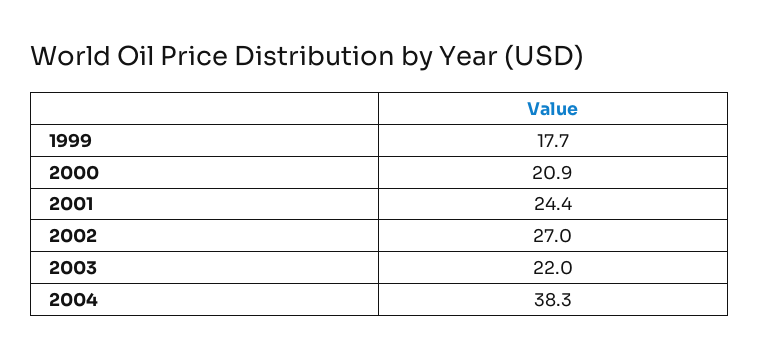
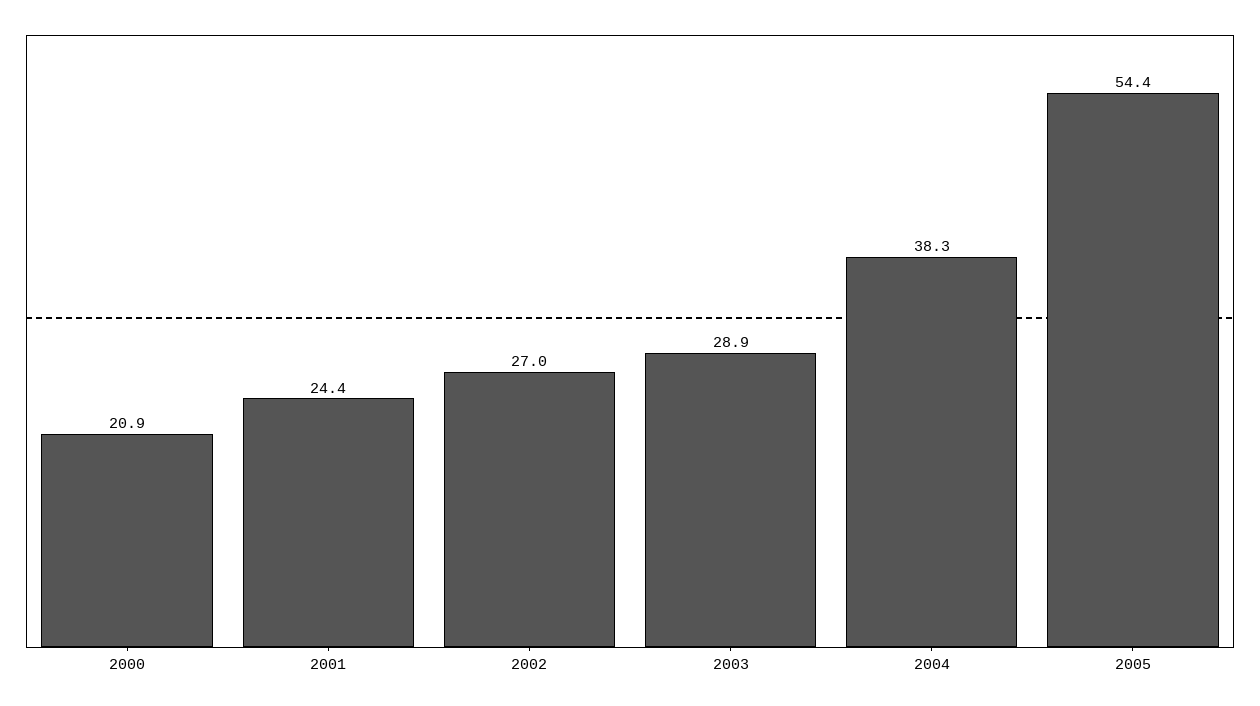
1999: 17.7 -> none
2003: 22 -> 28.9
2005: none -> 54.4

